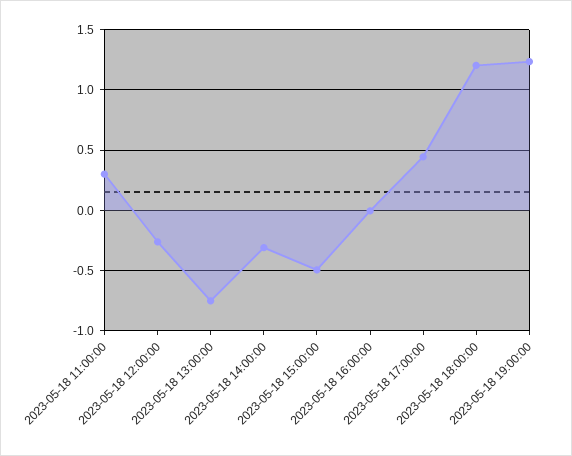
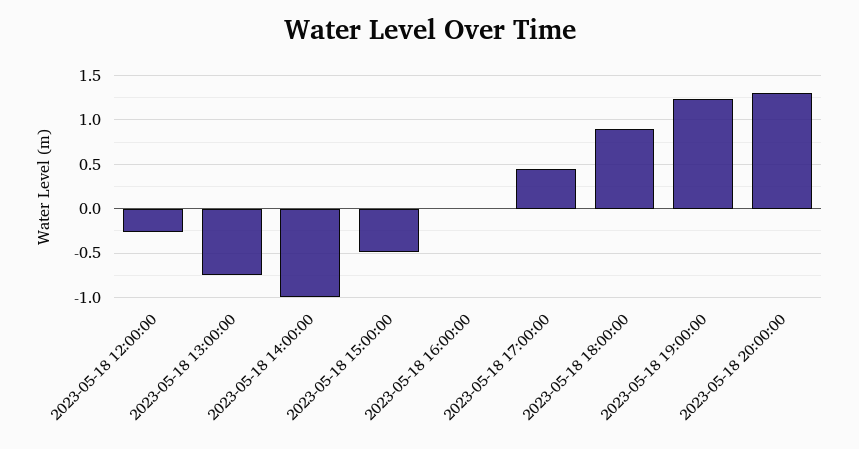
2023-05-18 11:00:00: 0.3 -> none
2023-05-18 14:00:00: -0.3 -> -1
2023-05-18 18:00:00: 1.2 -> 0.9
2023-05-18 20:00:00: none -> 1.3

